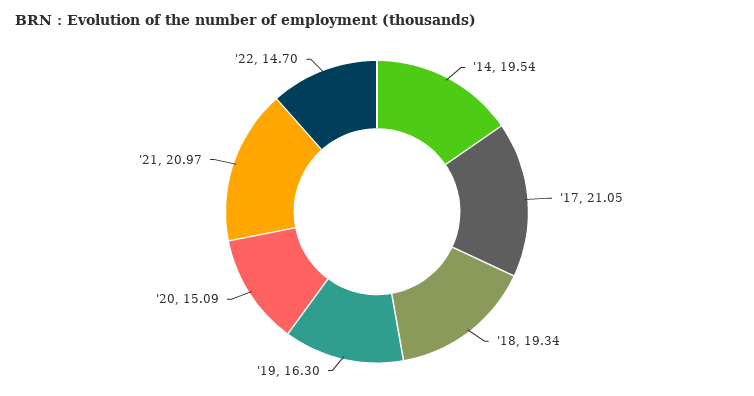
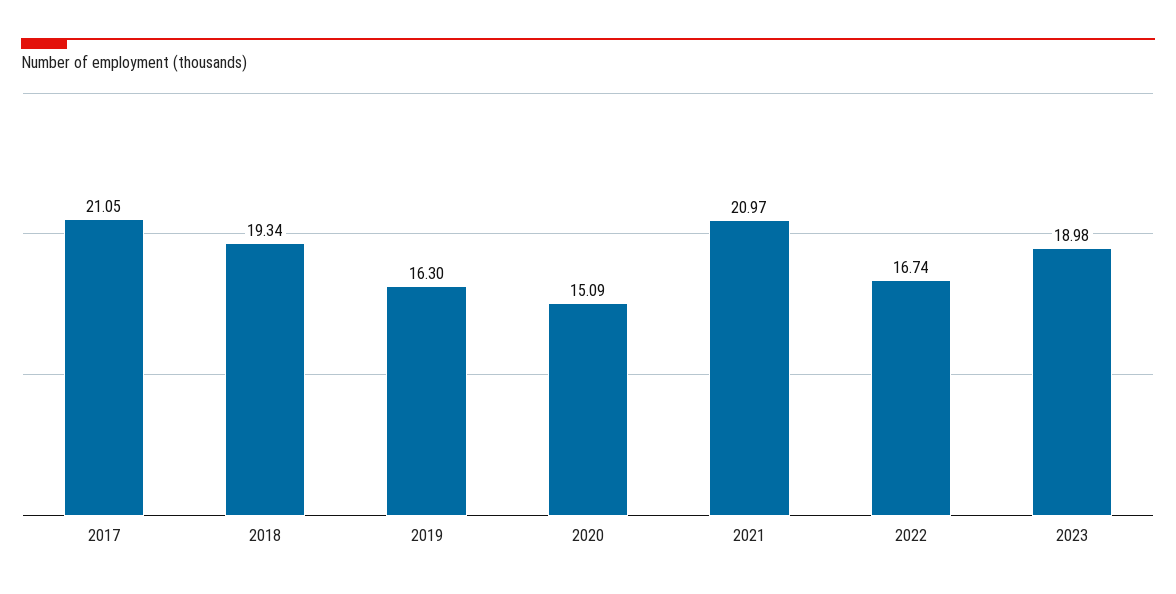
'14: 19.54 -> none
'22: 14.7 -> 16.74
2023: none -> 18.98

